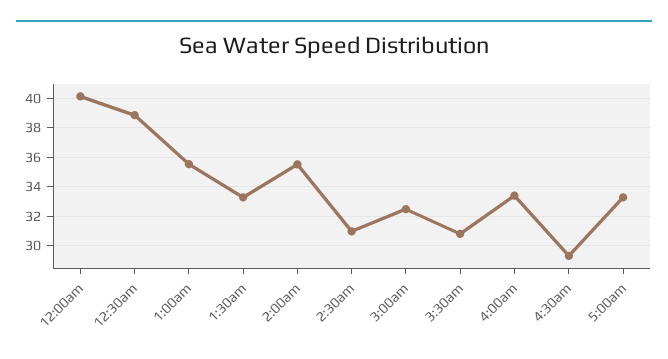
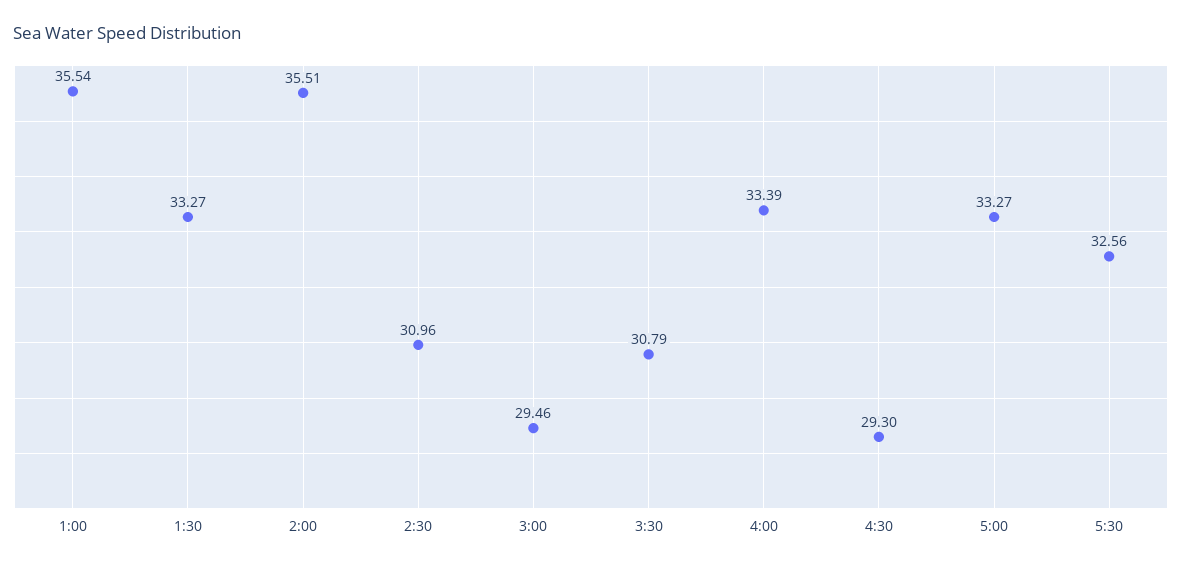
12:00am: 40 -> none
12:30am: 39 -> none
3:00am: 32.5 -> 29.46
5:30: none -> 32.56

